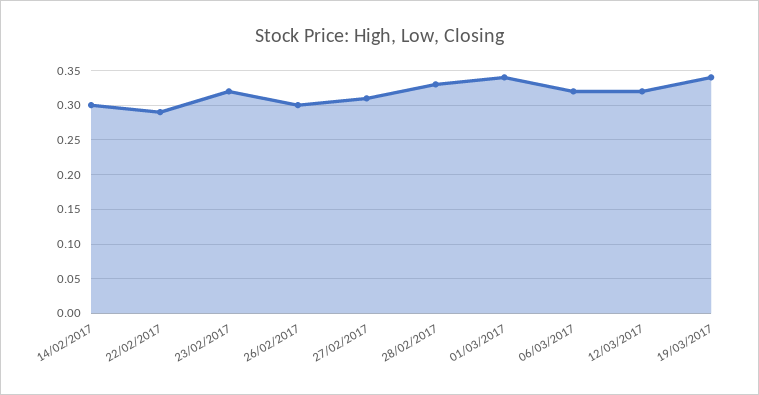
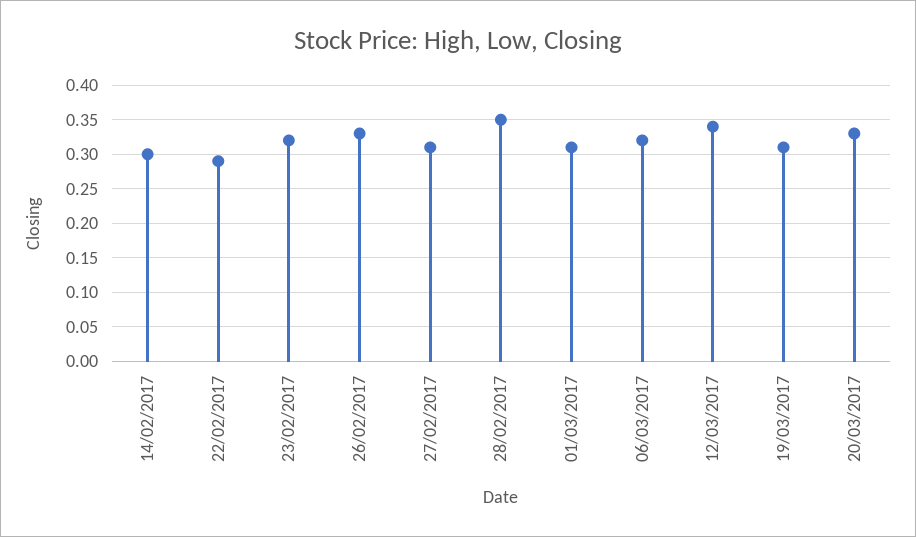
26/02/2017: 0.3 -> 0.33
28/02/2017: 0.33 -> 0.35
01/03/2017: 0.34 -> 0.31
12/03/2017: 0.32 -> 0.34
19/03/2017: 0.34 -> 0.31
20/03/2017: none -> 0.33

